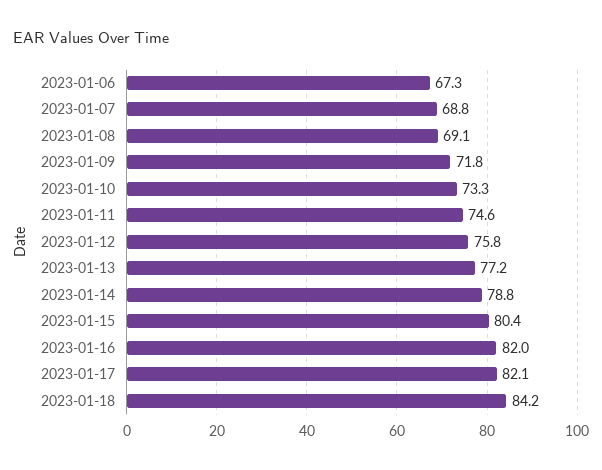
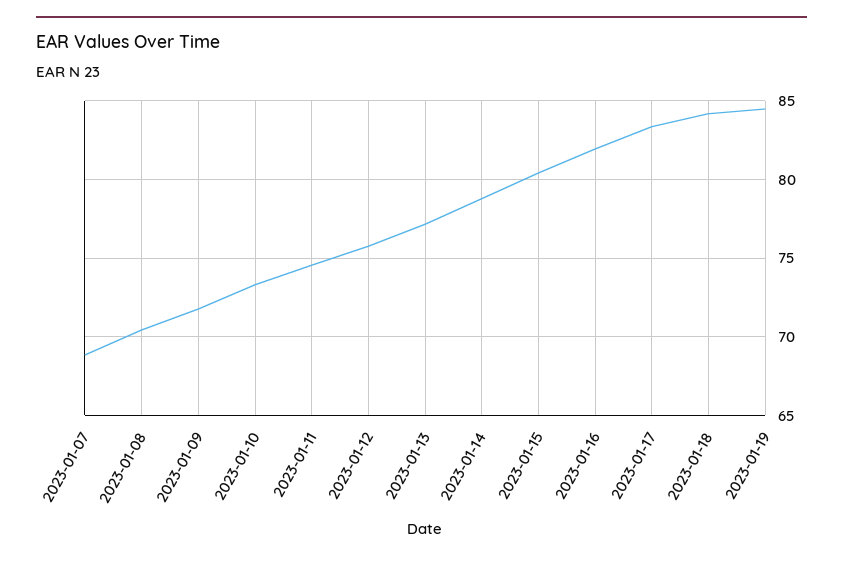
2023-01-06: 67.3 -> none
2023-01-08: 69.1 -> 70.5
2023-01-17: 82.1 -> 83.5
2023-01-19: none -> 84.5

